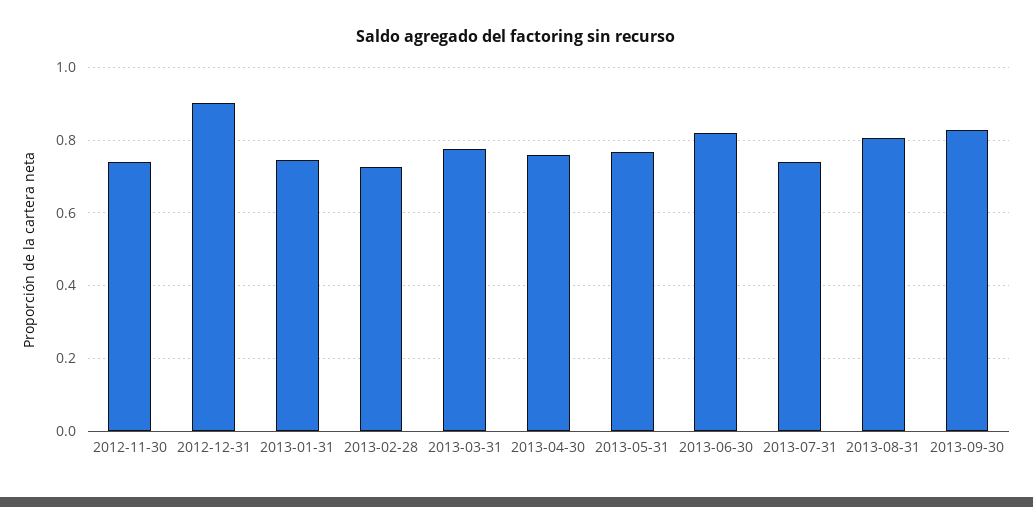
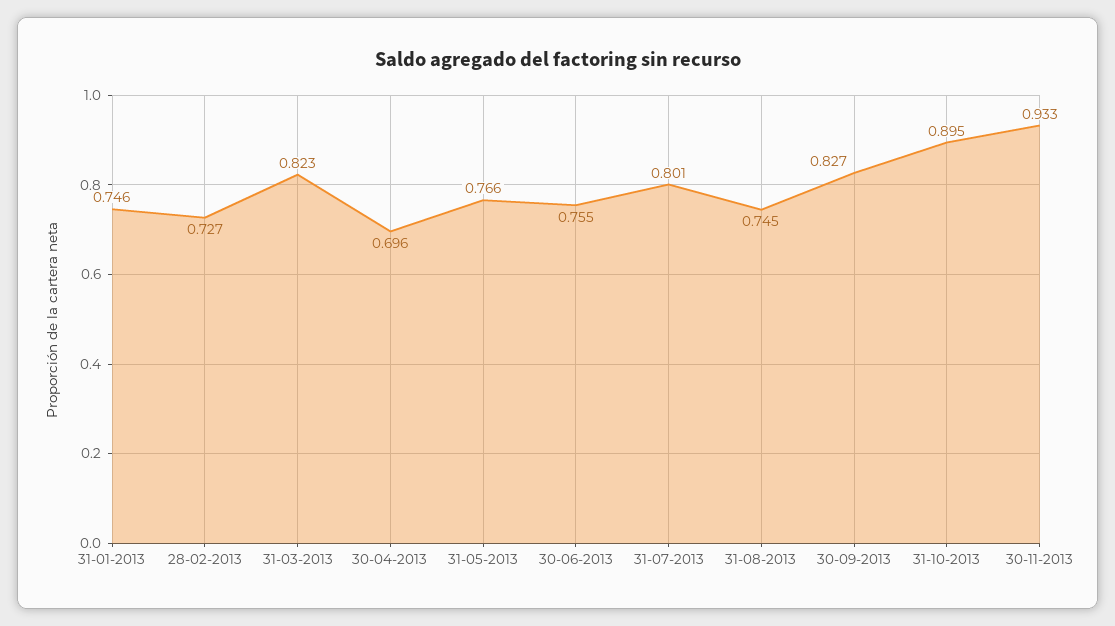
2012-11-30: 0.74 -> none
2012-12-31: 0.9 -> none
2013-03-31: 0.78 -> 0.823
2013-04-30: 0.76 -> 0.696
2013-06-30: 0.82 -> 0.755
2013-07-31: 0.74 -> 0.801
2013-08-31: 0.8 -> 0.745
31-10-2013: none -> 0.895
30-11-2013: none -> 0.933

